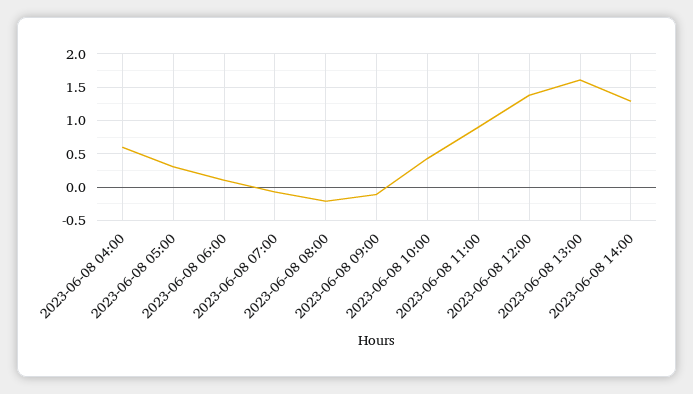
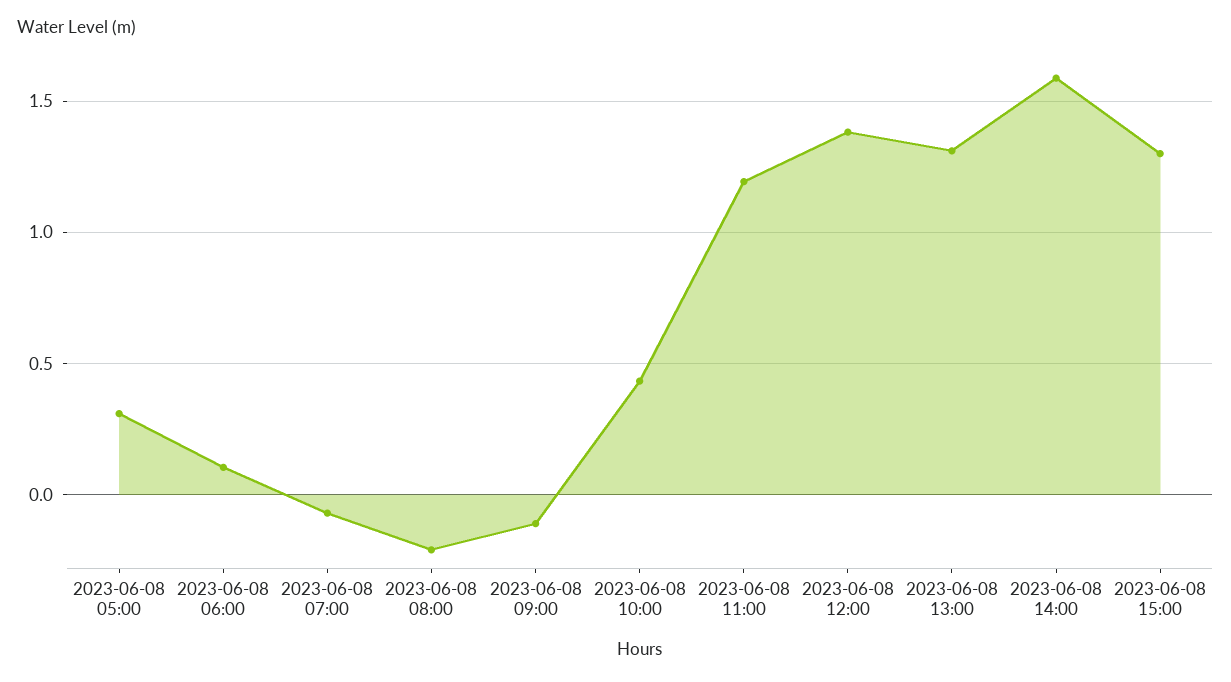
2023-06-08 04:00: 0.6 -> none
2023-06-08 11:00: 0.9 -> 1.2
2023-06-08 13:00: 1.6 -> 1.3
2023-06-08 14:00: 1.3 -> 1.6
2023-06-08 15:00: none -> 1.3

